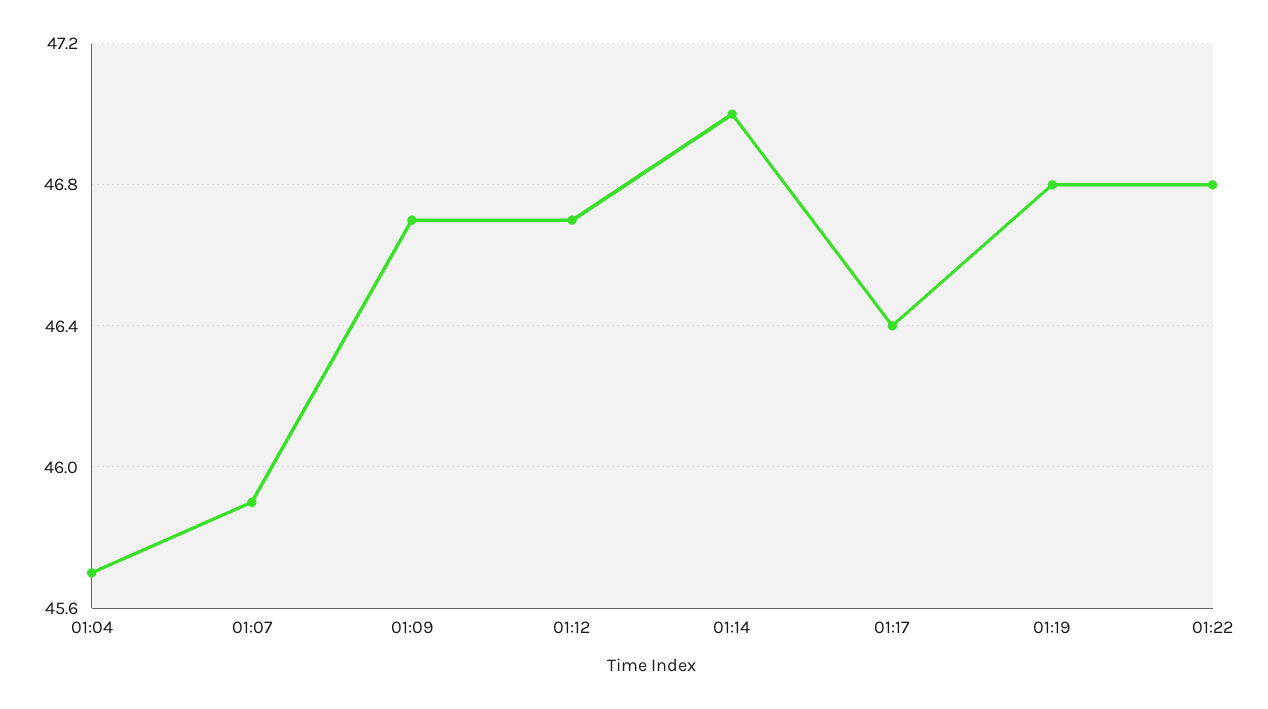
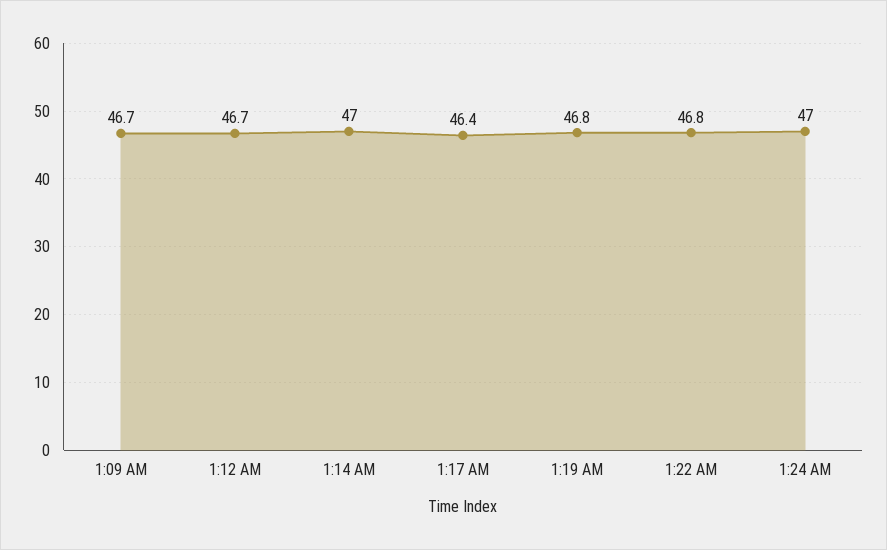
01:04: 45.7 -> none
01:07: 45.9 -> none
1:24 AM: none -> 47

